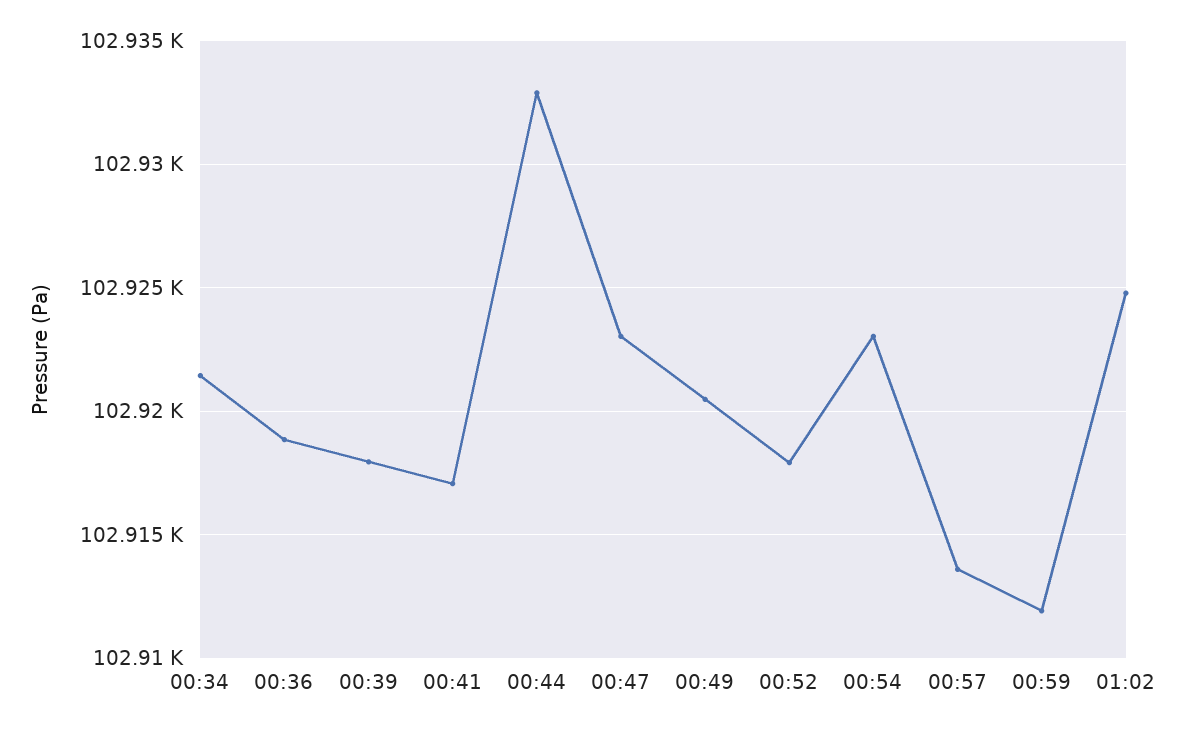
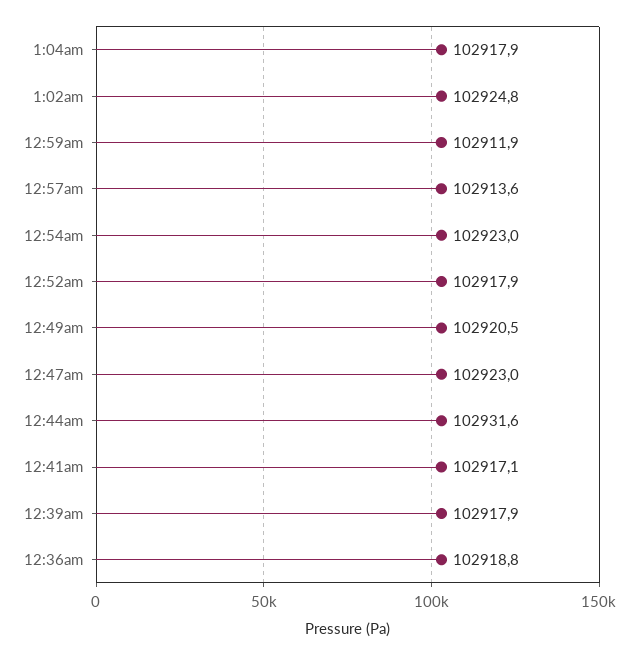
00:34: 102921.5 -> none
00:44: 102933 -> 102931.6
1:04am: none -> 102917.9

